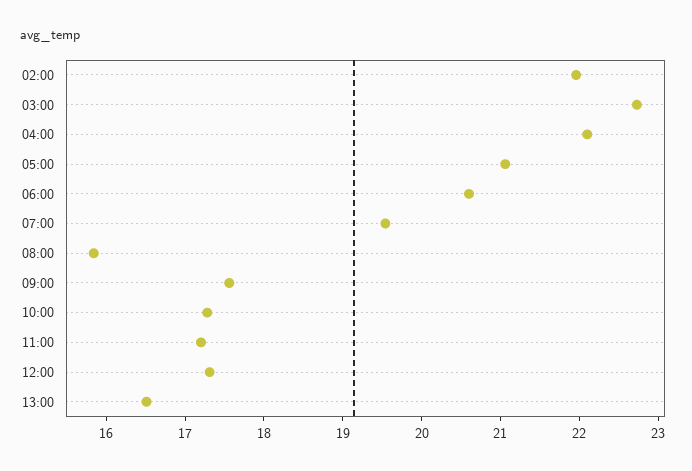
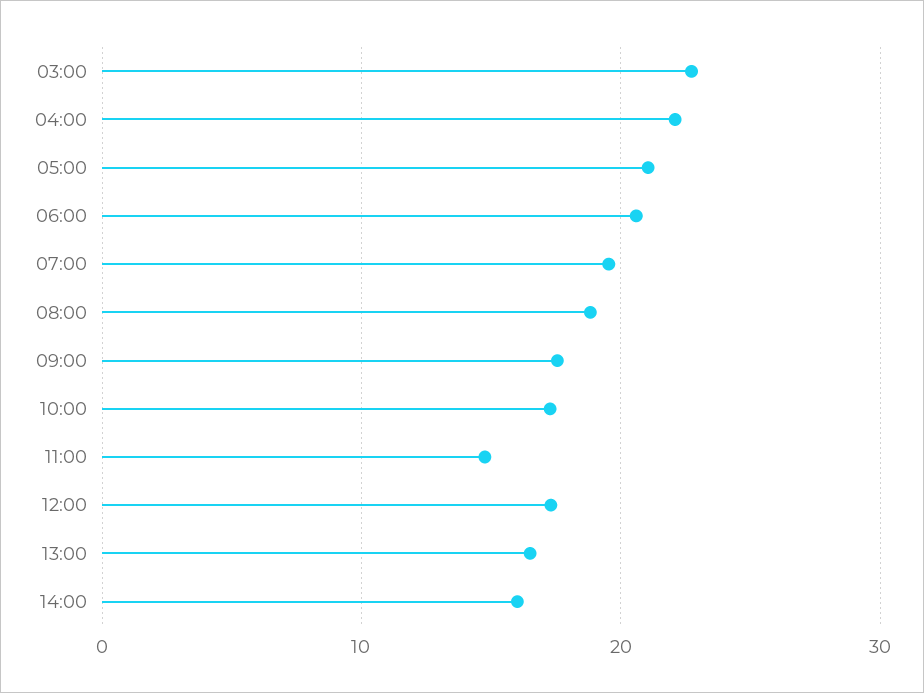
02:00: 22 -> none
08:00: 15.8 -> 19
11:00: 17.2 -> 15
14:00: none -> 16

